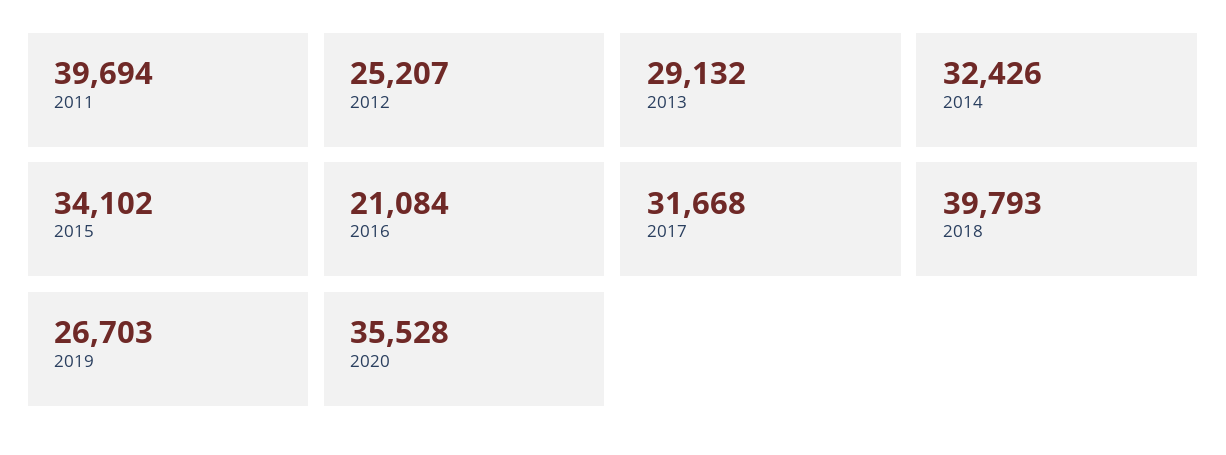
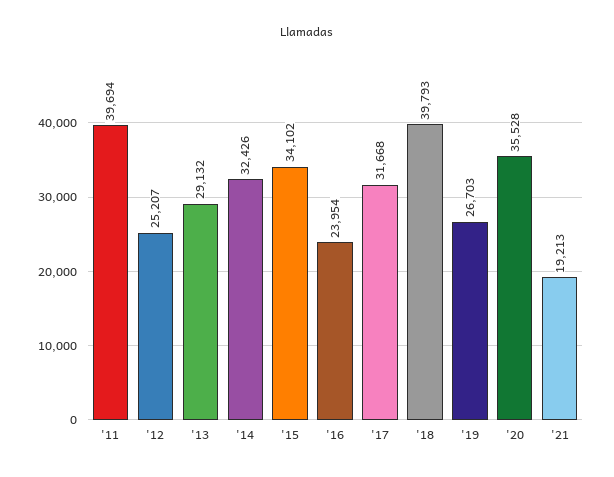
2016: 21084 -> 23954
'21: none -> 19213

